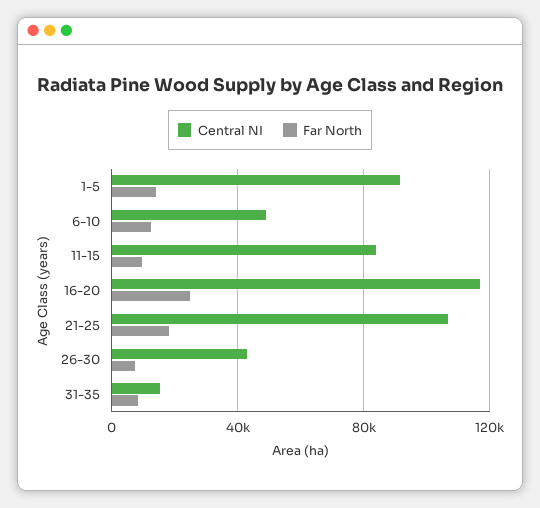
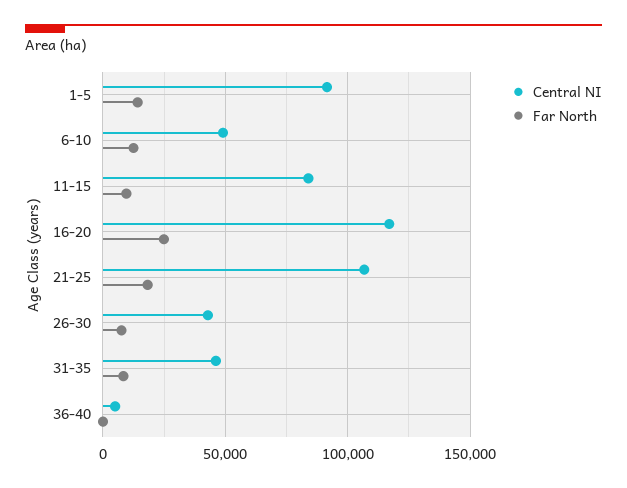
Central NI, 31-35: 15000 -> 45000
Central NI, 36-40: none -> 5000
Far North, 36-40: none -> 0

